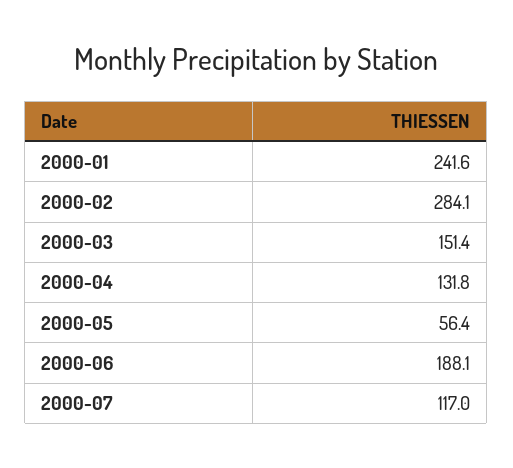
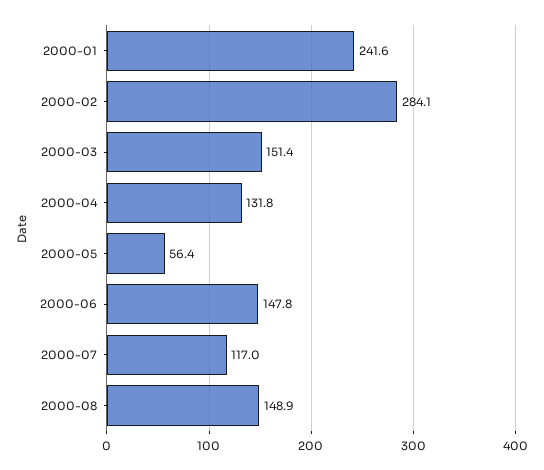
2000-06: 188.1 -> 147.8
2000-08: none -> 148.9

